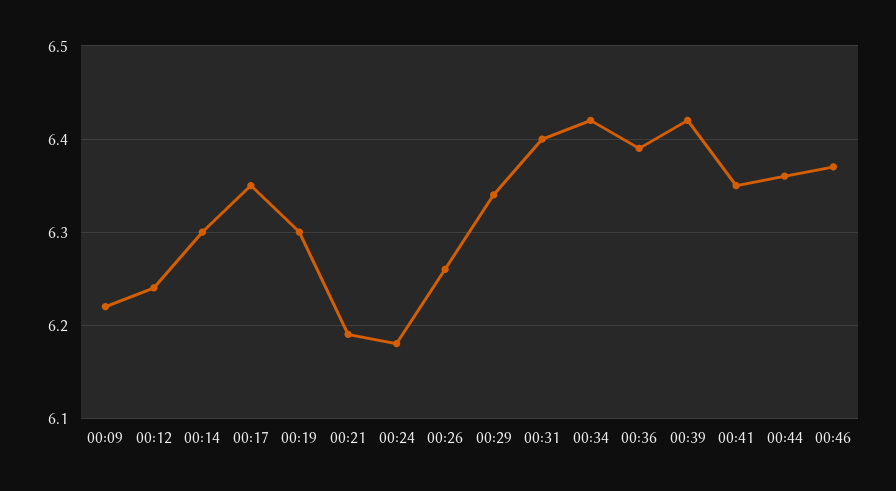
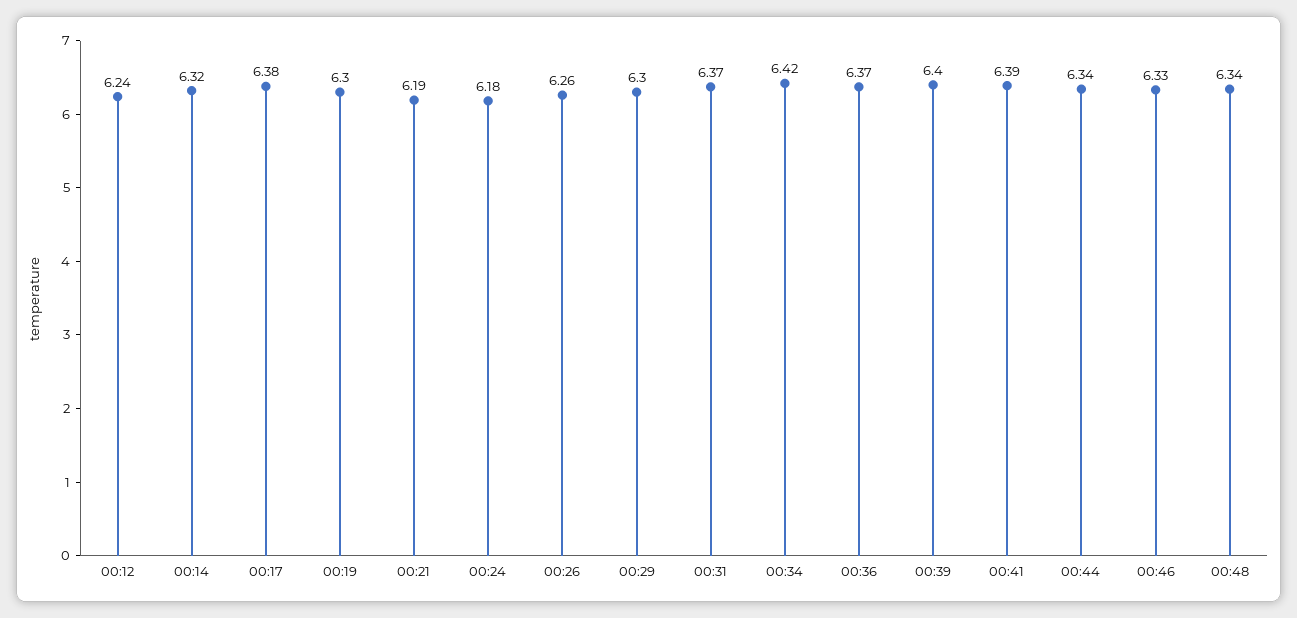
00:09: 6.22 -> none
00:14: 6.3 -> 6.32
00:17: 6.35 -> 6.38
00:29: 6.34 -> 6.3
00:31: 6.4 -> 6.37
00:36: 6.39 -> 6.37
00:39: 6.42 -> 6.4
00:41: 6.35 -> 6.39
00:44: 6.36 -> 6.34
00:46: 6.37 -> 6.33
00:48: none -> 6.34

